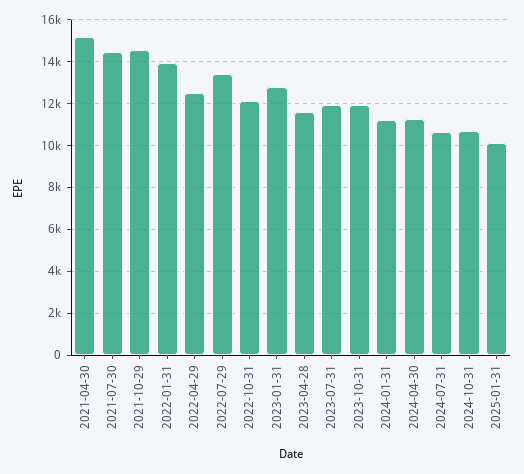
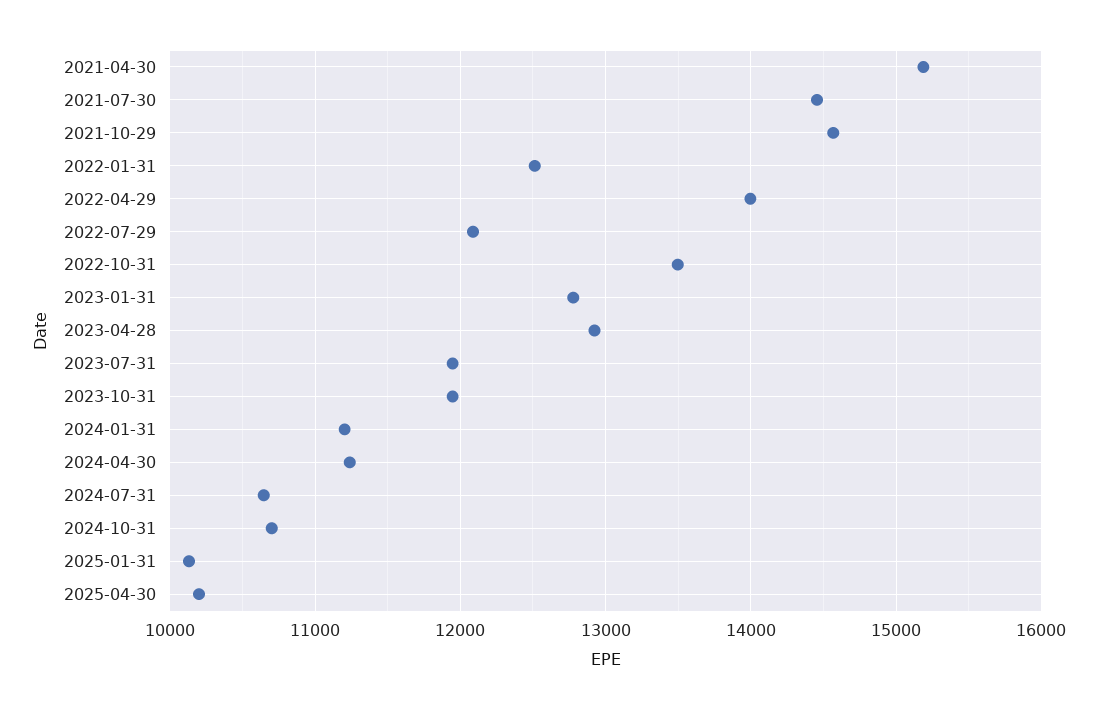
2022-01-31: 14000 -> 12500
2022-04-29: 12500 -> 14000
2022-07-29: 13500 -> 12100
2022-10-31: 12000 -> 13500
2023-04-28: 11500 -> 12900
2025-04-30: none -> 10200

